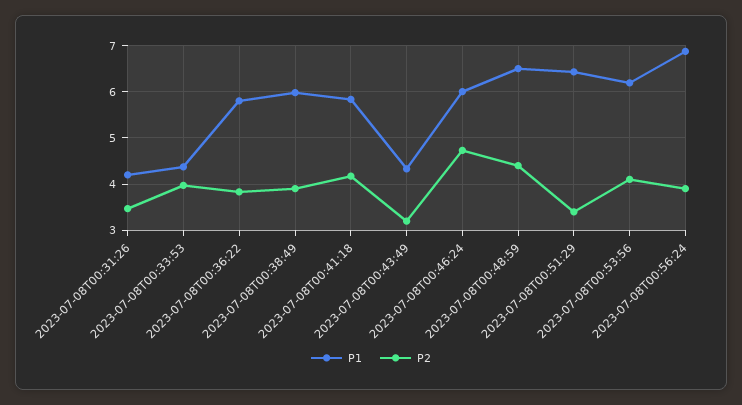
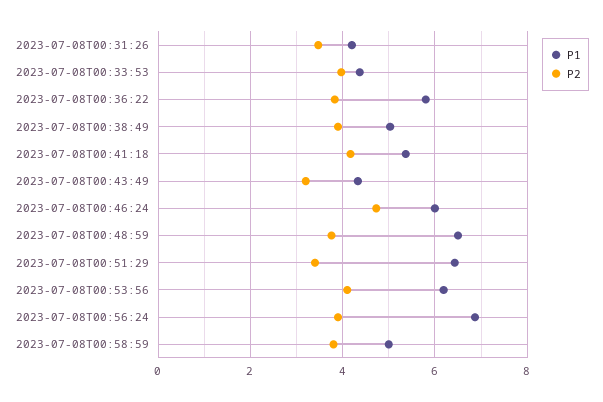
P1, 2023-07-08T00:38:49: 6 -> 5
P1, 2023-07-08T00:41:18: 5.8 -> 5.4
P2, 2023-07-08T00:48:59: 4.4 -> 3.8
P1, 2023-07-08T00:58:59: none -> 5
P2, 2023-07-08T00:58:59: none -> 3.8

